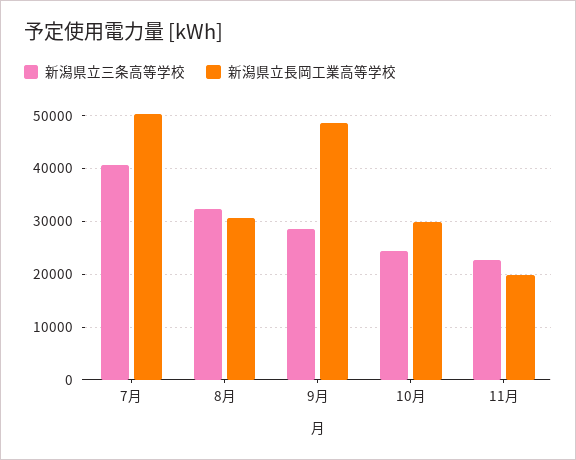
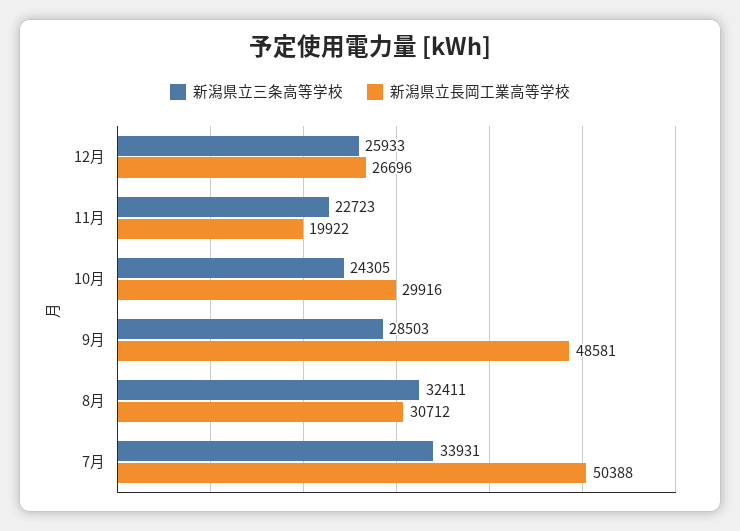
新潟県立三条高等学校, 7月: 40000 -> 33931
新潟県立三条高等学校, 12月: none -> 25933
新潟県立長岡工業高等学校, 12月: none -> 26696

